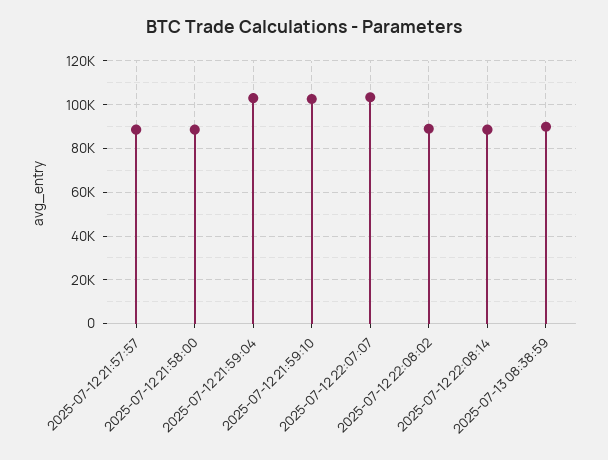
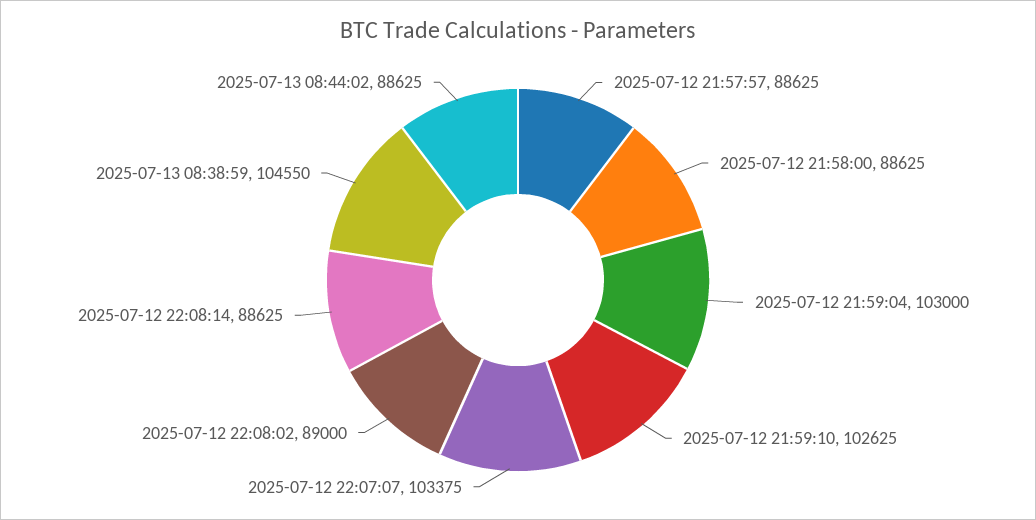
2025-07-13 08:38:59: 90000 -> 104550
2025-07-13 08:44:02: none -> 88625

